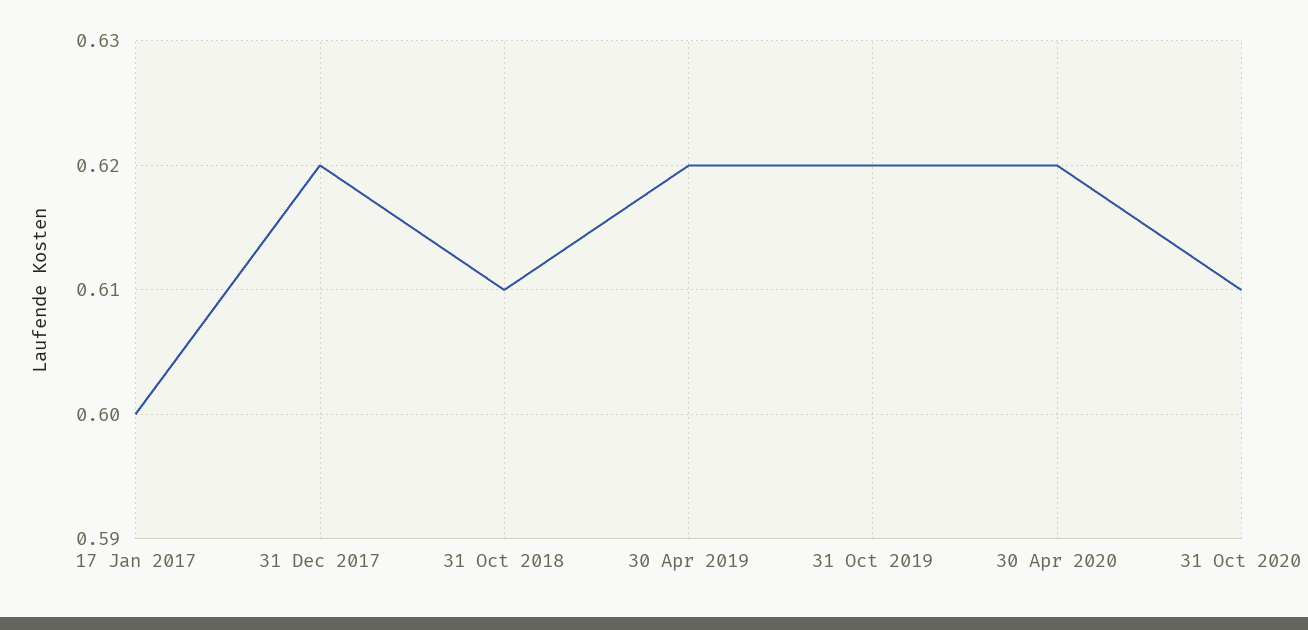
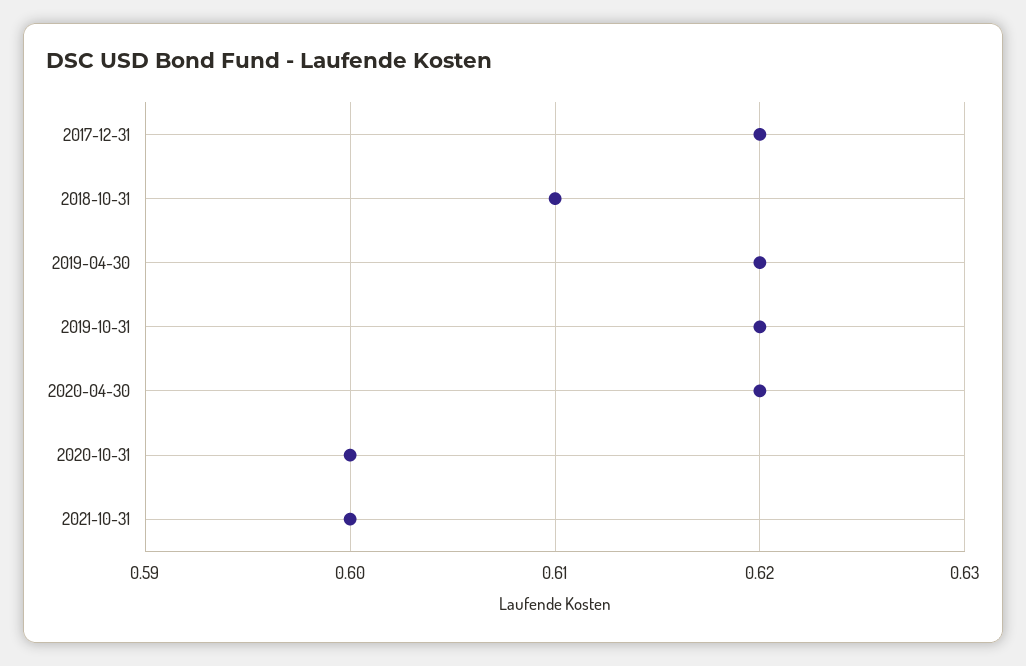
17 Jan 2017: 0.6 -> none
31 Oct 2020: 0.61 -> 0.6
2021-10-31: none -> 0.6

